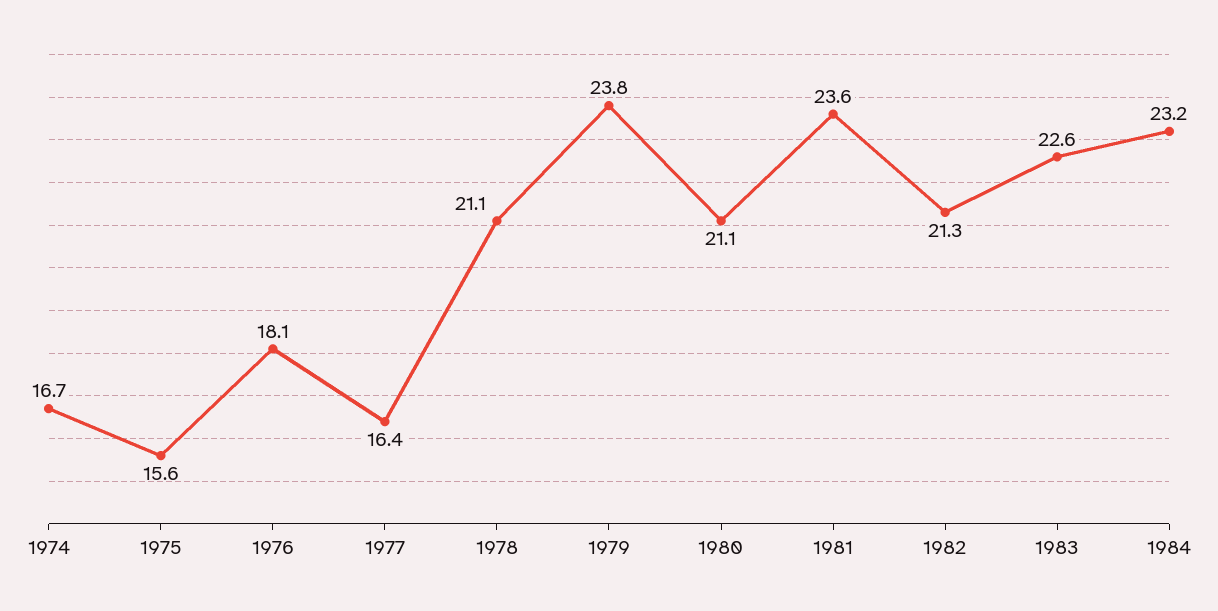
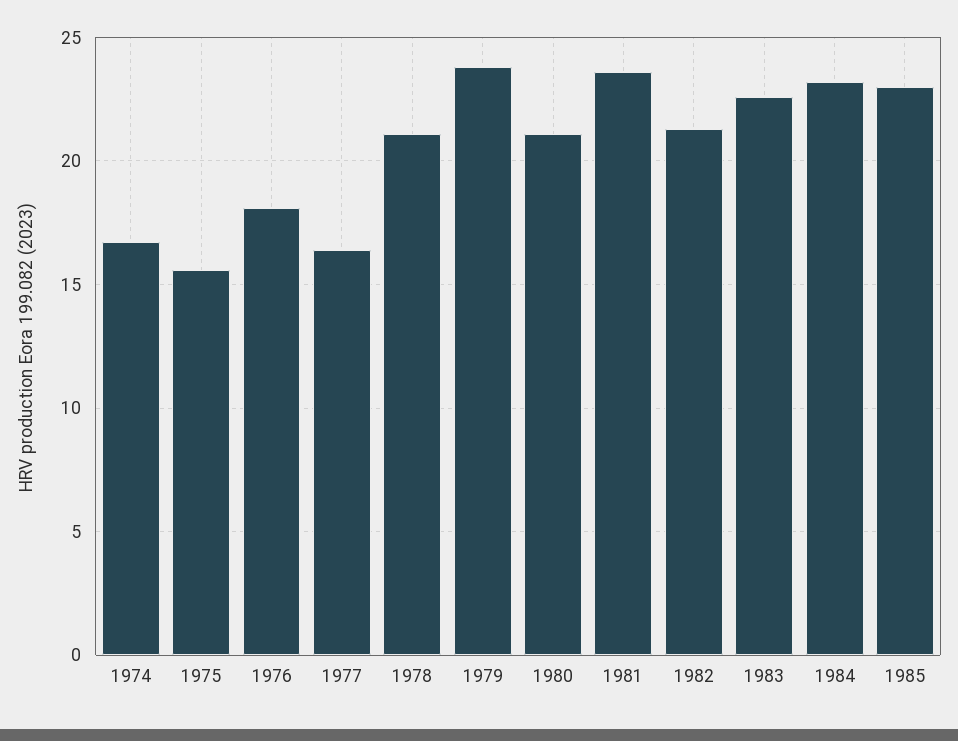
1985: none -> 23

